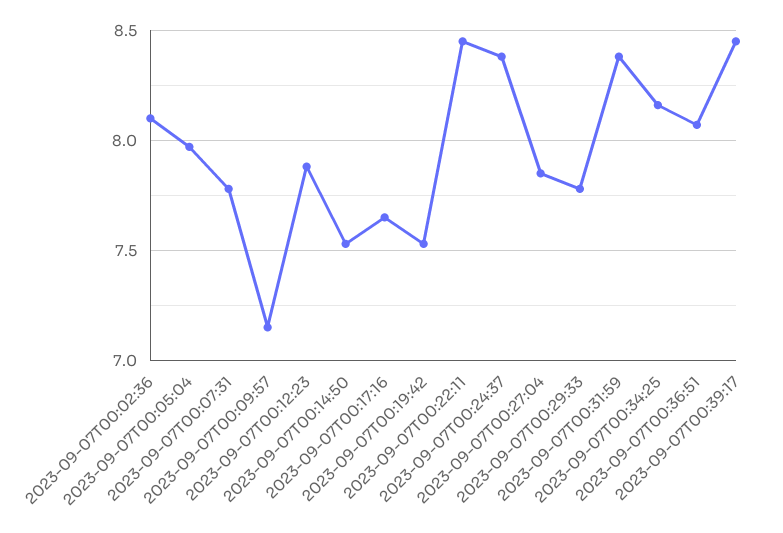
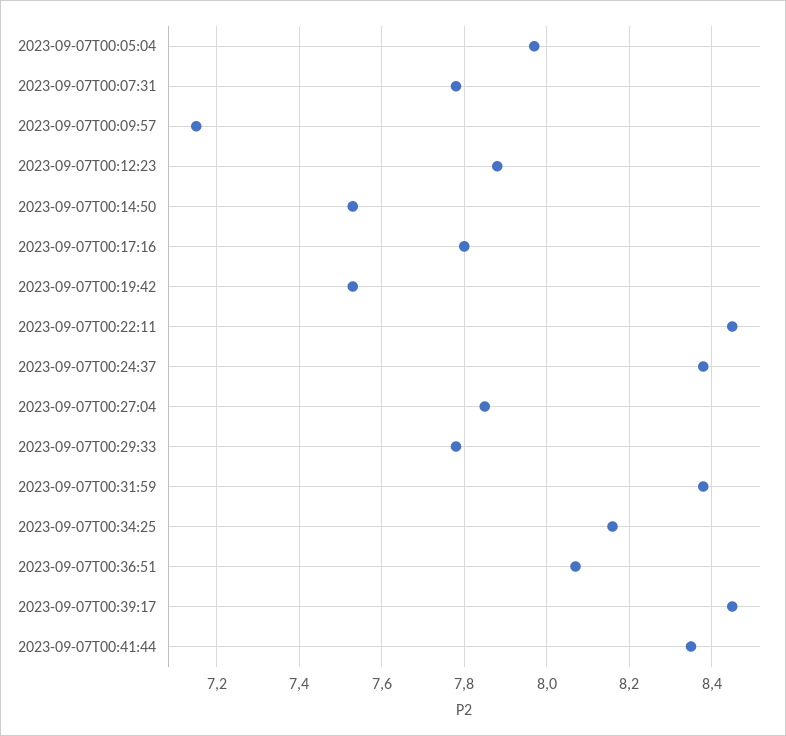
2023-09-07T00:02:36: 8.1 -> none
2023-09-07T00:17:16: 7.65 -> 7.8
2023-09-07T00:41:44: none -> 8.35

